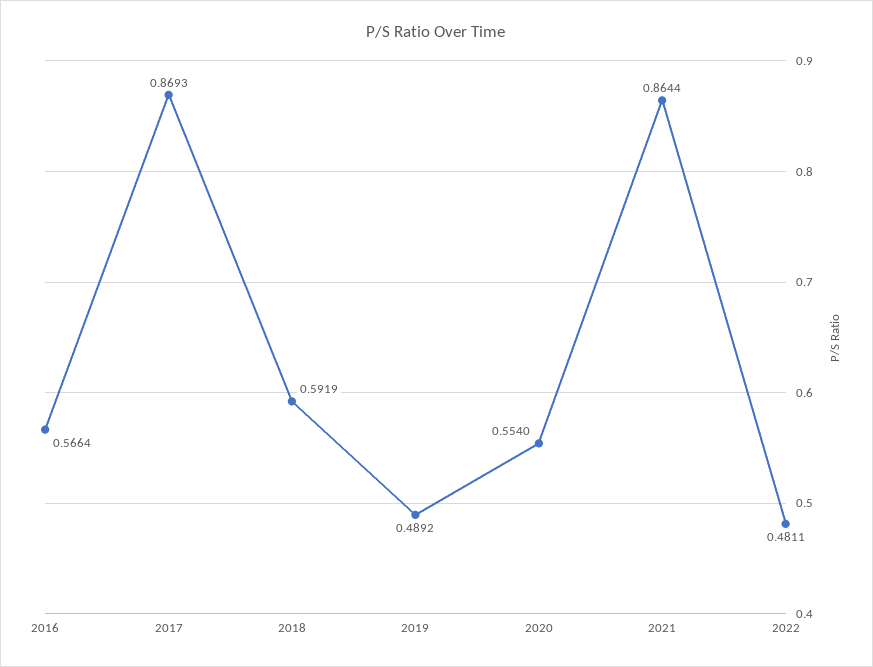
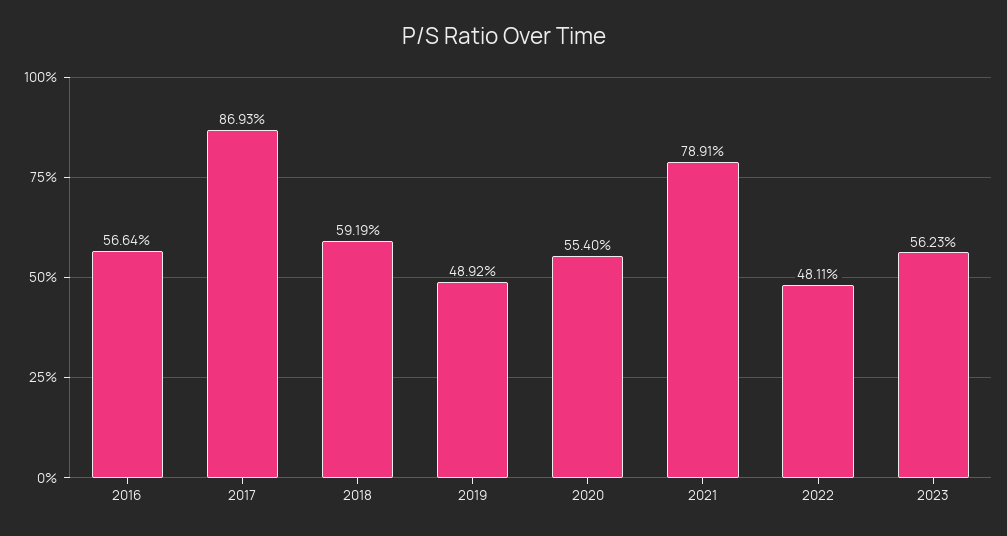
2021: 0.8644 -> 0.7891
2023: none -> 0.5623

